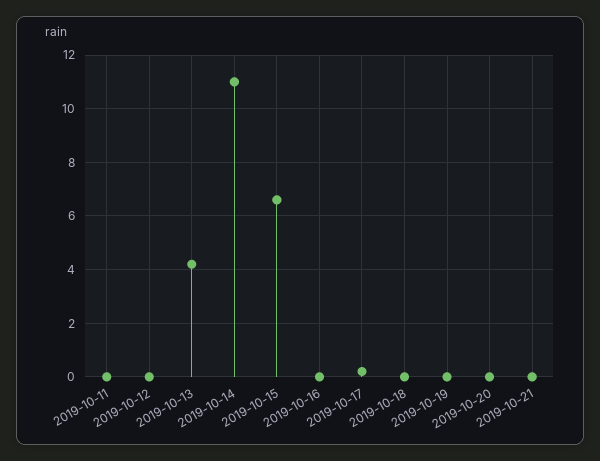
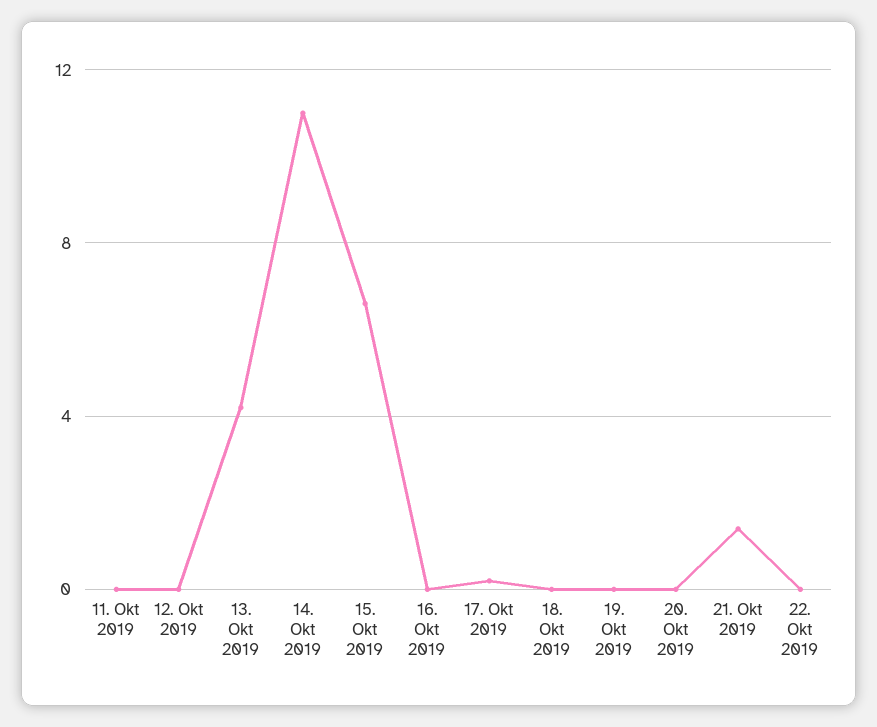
2019-10-21: 0 -> 1.5
22. Okt 2019: none -> 0

